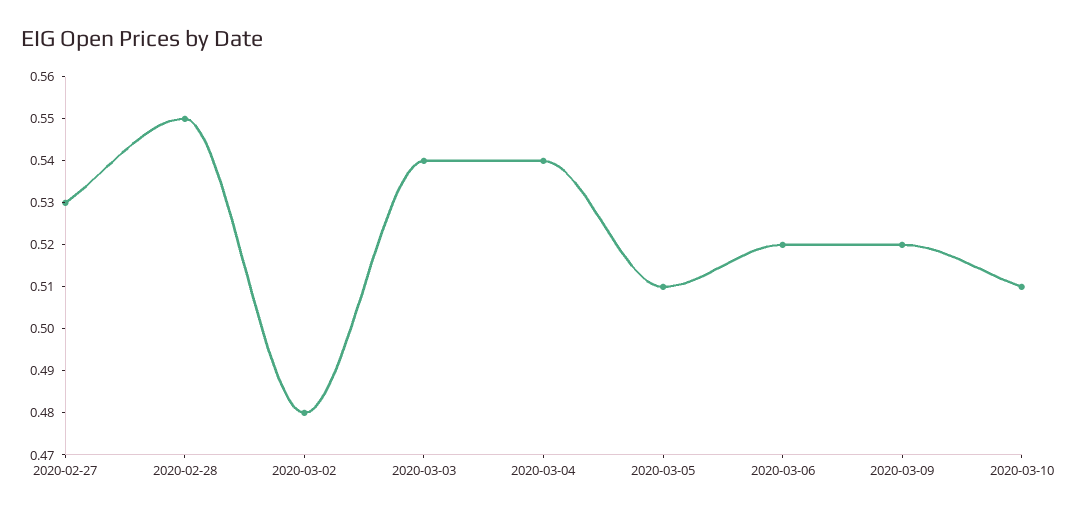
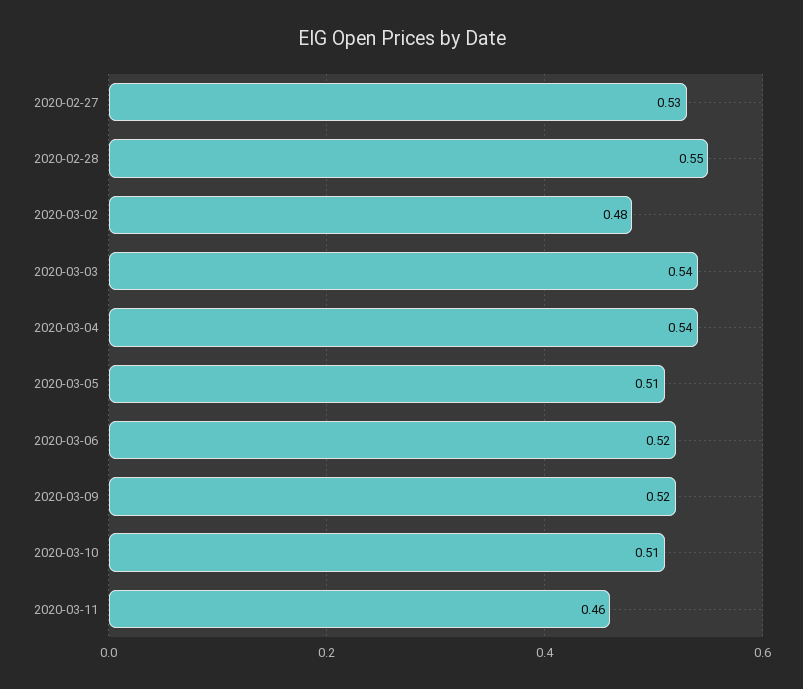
2020-03-11: none -> 0.46

